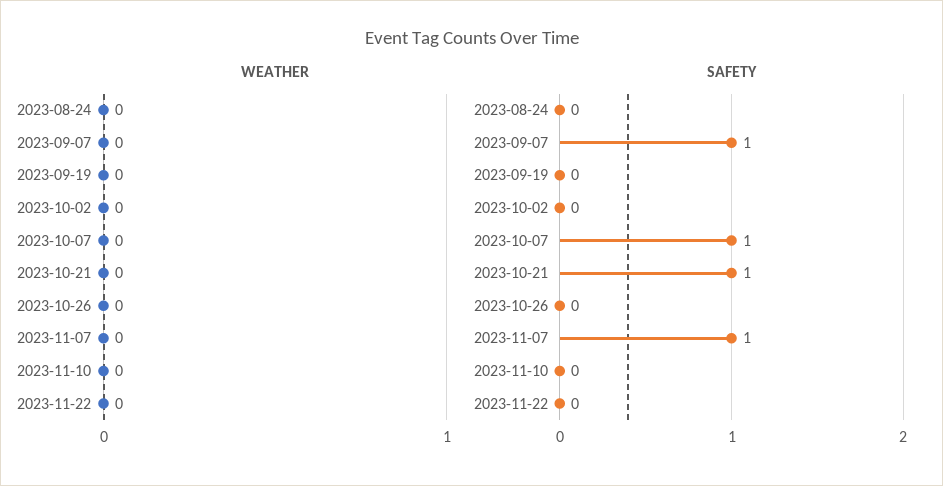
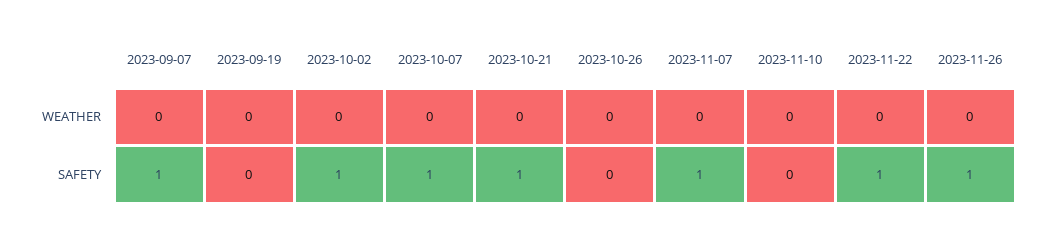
WEATHER, 2023-08-24: 0 -> none
SAFETY, 2023-08-24: 0 -> none
SAFETY, 2023-10-02: 0 -> 1
SAFETY, 2023-11-22: 0 -> 1
WEATHER, 2023-11-26: none -> 0
SAFETY, 2023-11-26: none -> 1

